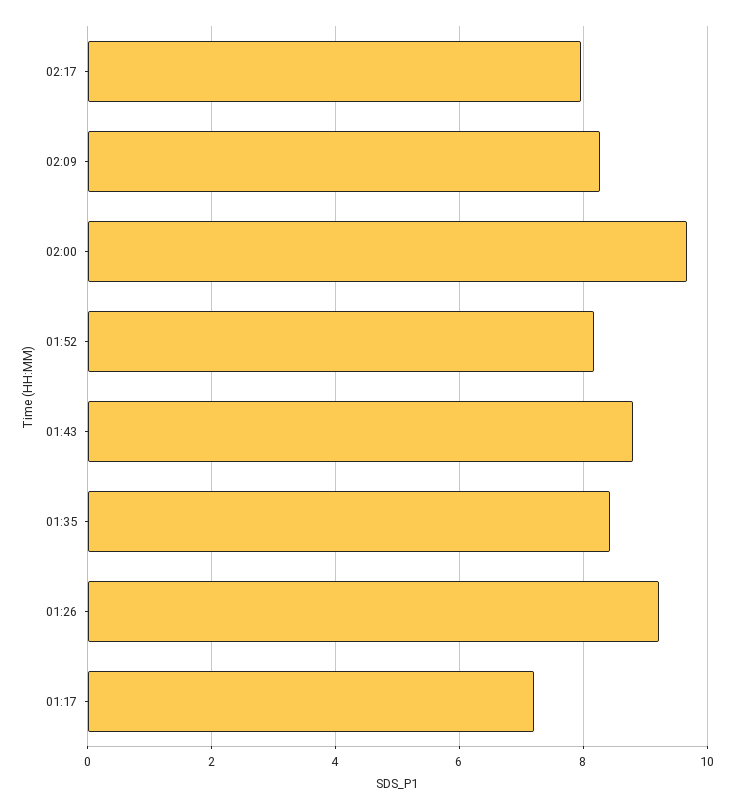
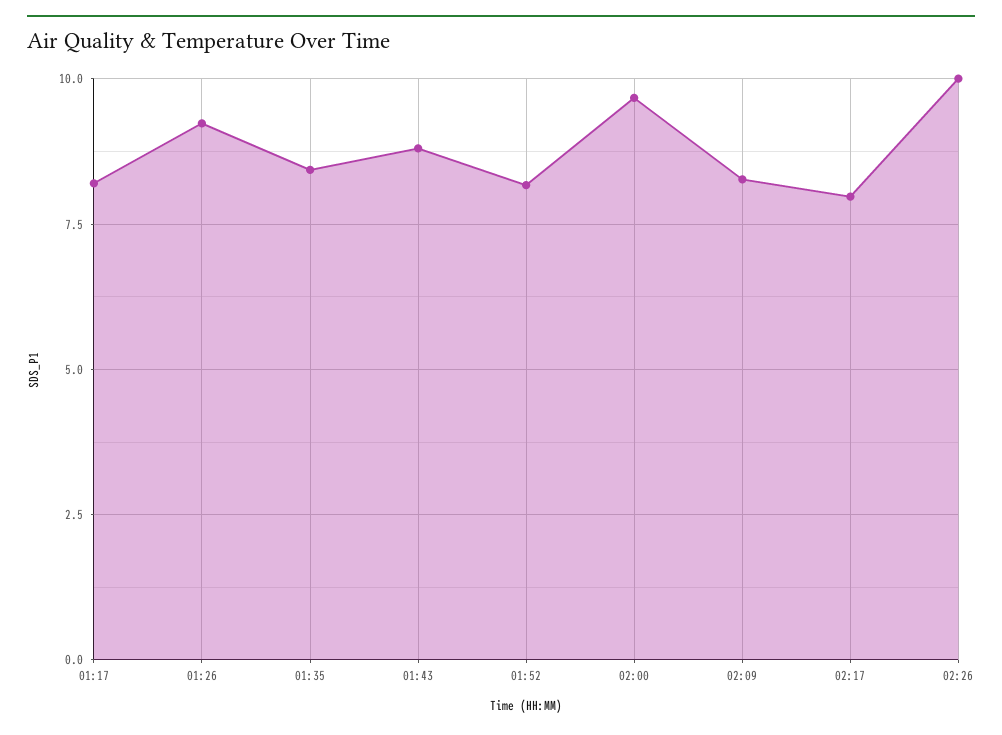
01:17: 7.2 -> 8.25
02:26: none -> 10

